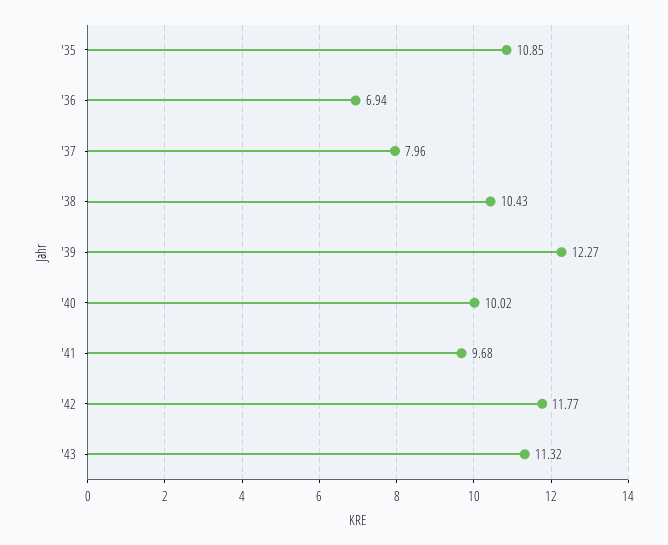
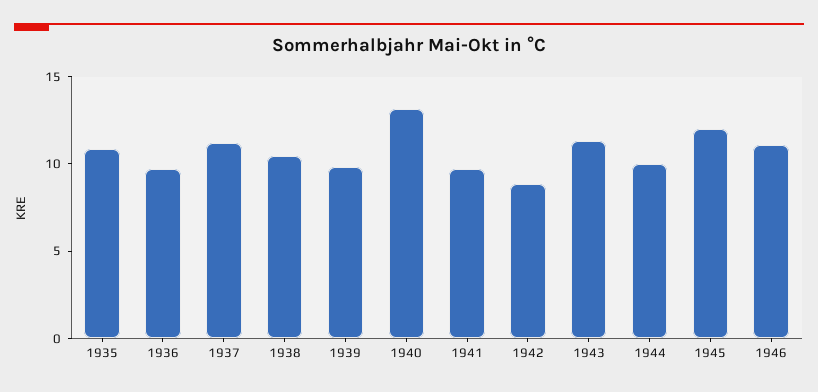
'36: 6.94 -> 10
'37: 7.96 -> 11
'39: 12.27 -> 10
'40: 10.02 -> 13
'42: 11.77 -> 9
1944: none -> 10
1945: none -> 12
1946: none -> 11

